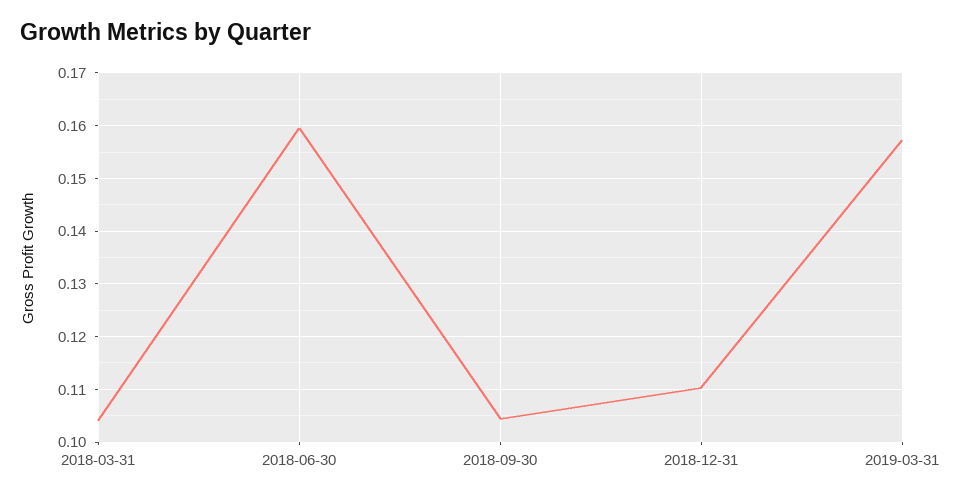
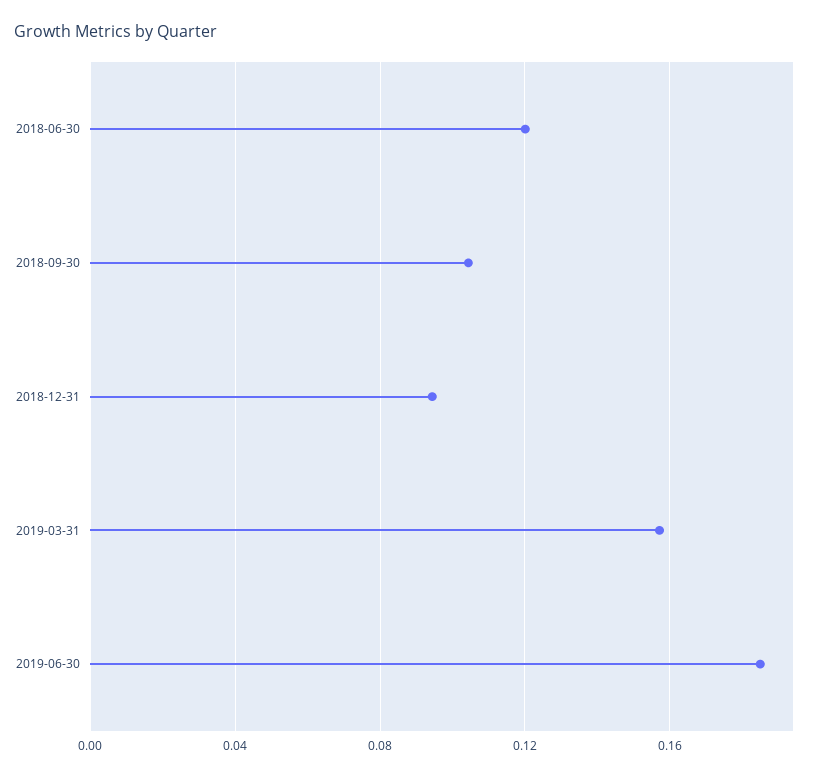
2018-03-31: 0.104 -> none
2018-06-30: 0.16 -> 0.12
2018-12-31: 0.11 -> 0.095
2019-06-30: none -> 0.185

